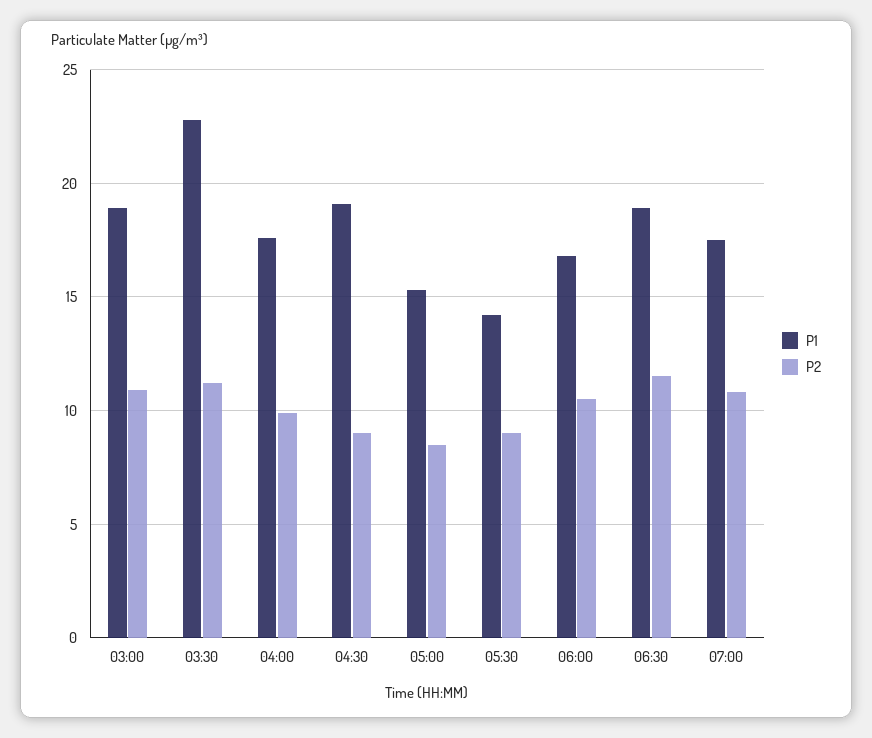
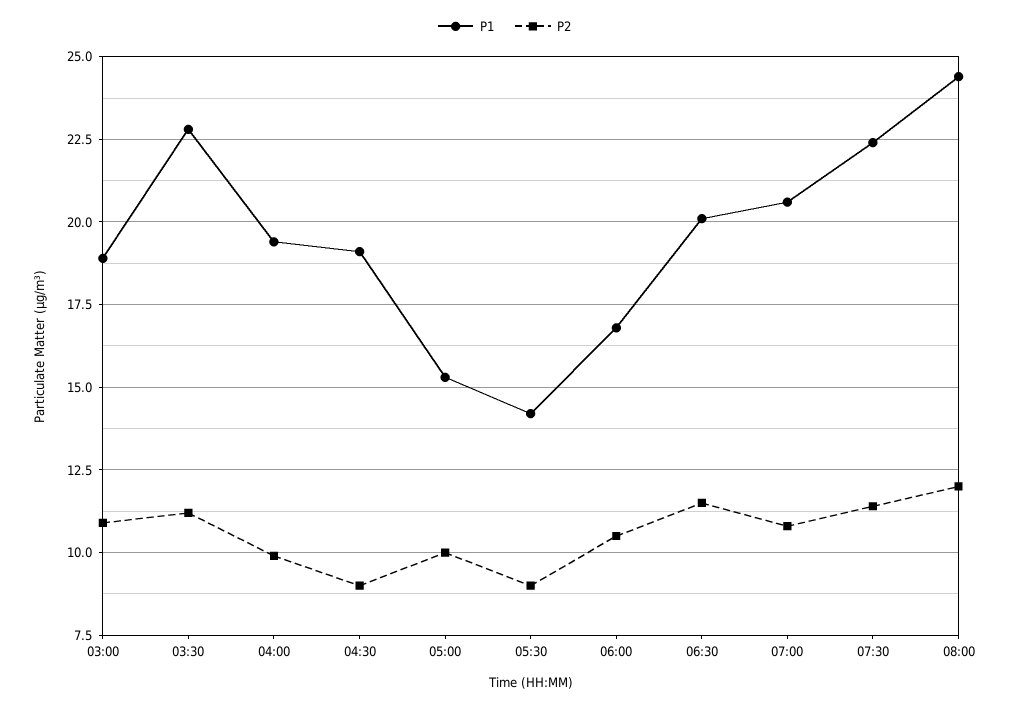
P1, 04:00: 17.5 -> 19.5
P2, 05:00: 8.5 -> 10
P1, 06:30: 19 -> 20
P1, 07:00: 17.5 -> 20.5
P1, 07:30: none -> 22.5
P2, 07:30: none -> 11.5
P1, 08:00: none -> 24.5
P2, 08:00: none -> 12

